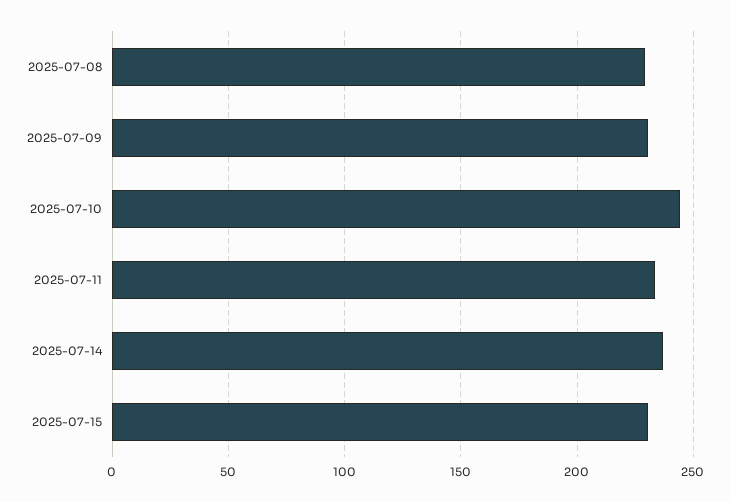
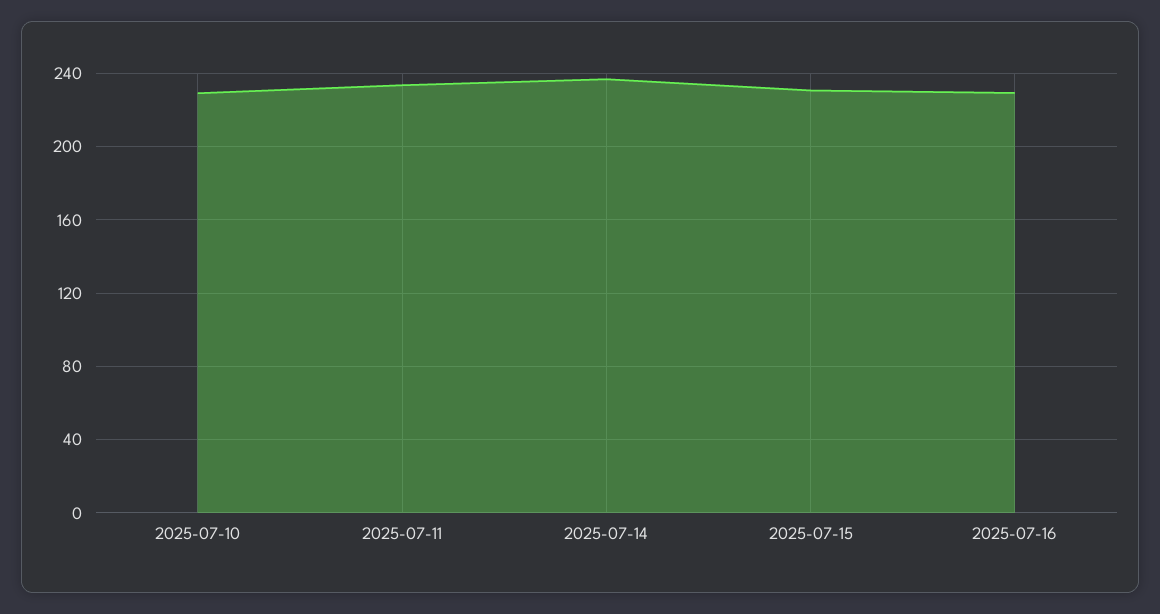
2025-07-08: 230 -> none
2025-07-09: 230 -> none
2025-07-10: 245 -> 230
2025-07-16: none -> 230

